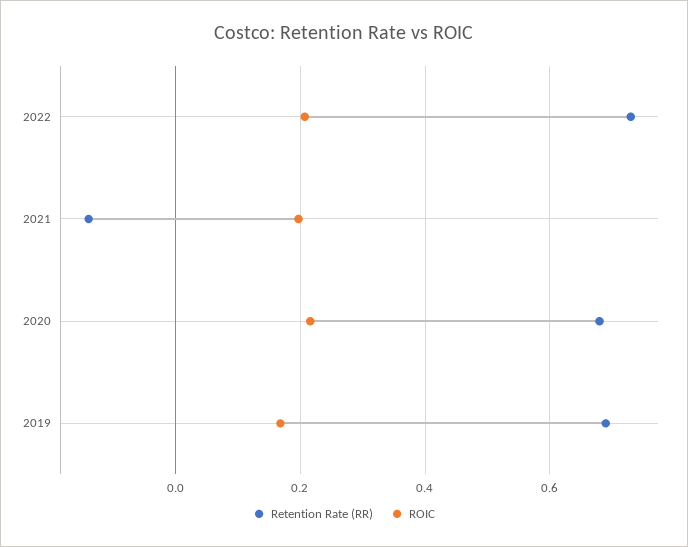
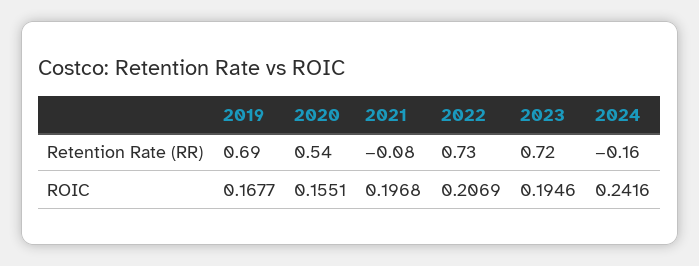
Retention Rate (RR), 2021: -0.14 -> -0.08
Retention Rate (RR), 2020: 0.68 -> 0.54
ROIC, 2020: 0.22 -> 0.1551
Retention Rate (RR), 2023: none -> 0.72
Retention Rate (RR), 2024: none -> -0.16
ROIC, 2023: none -> 0.1946
ROIC, 2024: none -> 0.2416

